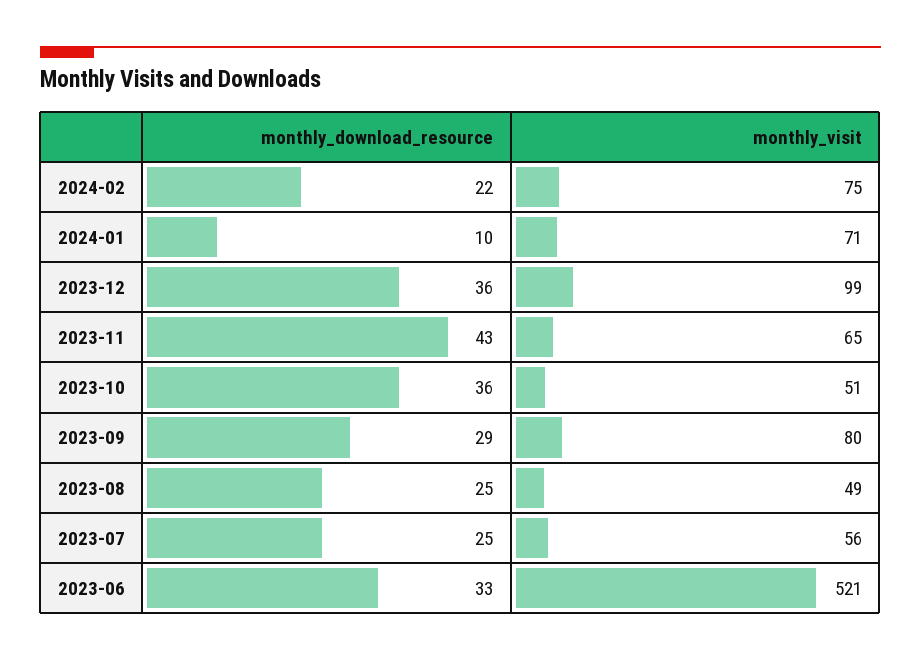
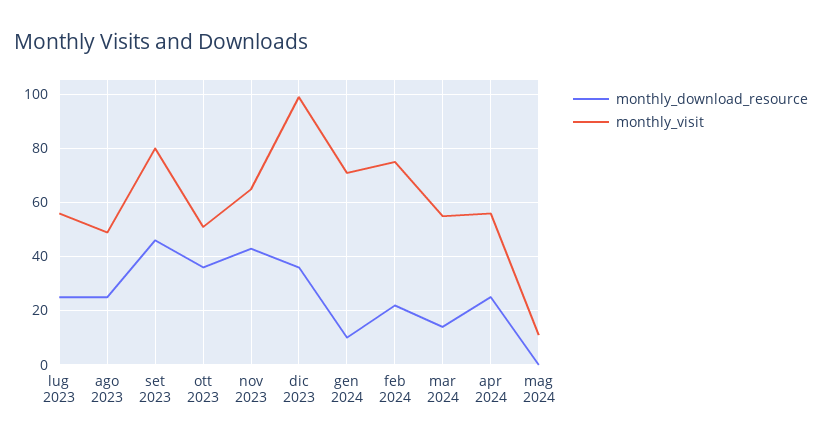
monthly_download_resource, 2023-09: 29 -> 45
monthly_download_resource, 2023-06: 33 -> none
monthly_visit, 2023-06: 521 -> none
monthly_download_resource, mar 2024: none -> 15
monthly_visit, mar 2024: none -> 55
monthly_download_resource, apr 2024: none -> 25
monthly_visit, apr 2024: none -> 55
monthly_download_resource, mag 2024: none -> 0
monthly_visit, mag 2024: none -> 10

